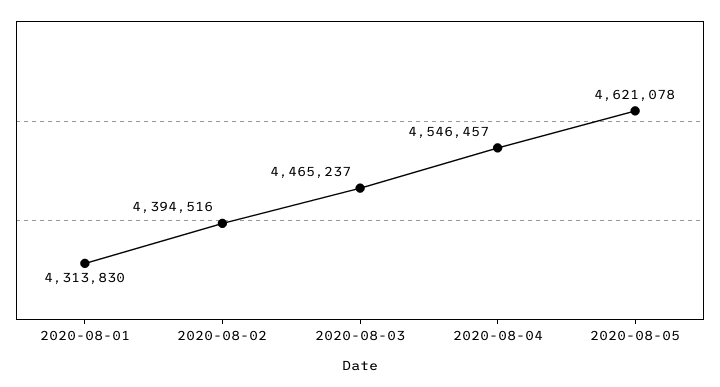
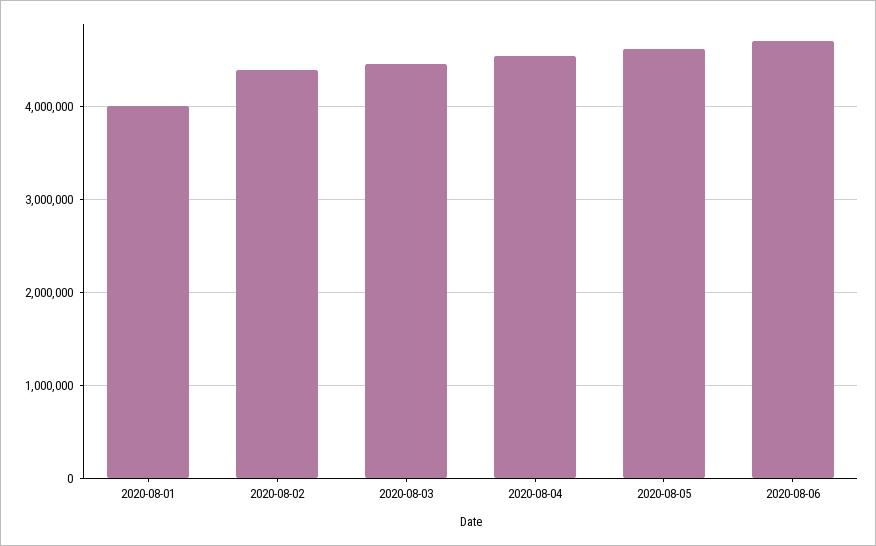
2020-08-01: 4313830 -> 4000000
2020-08-06: none -> 4700000

